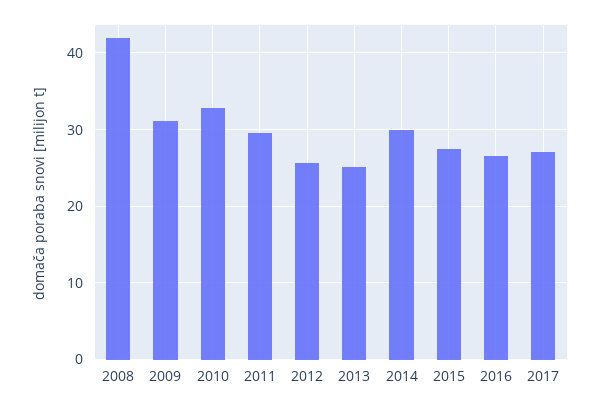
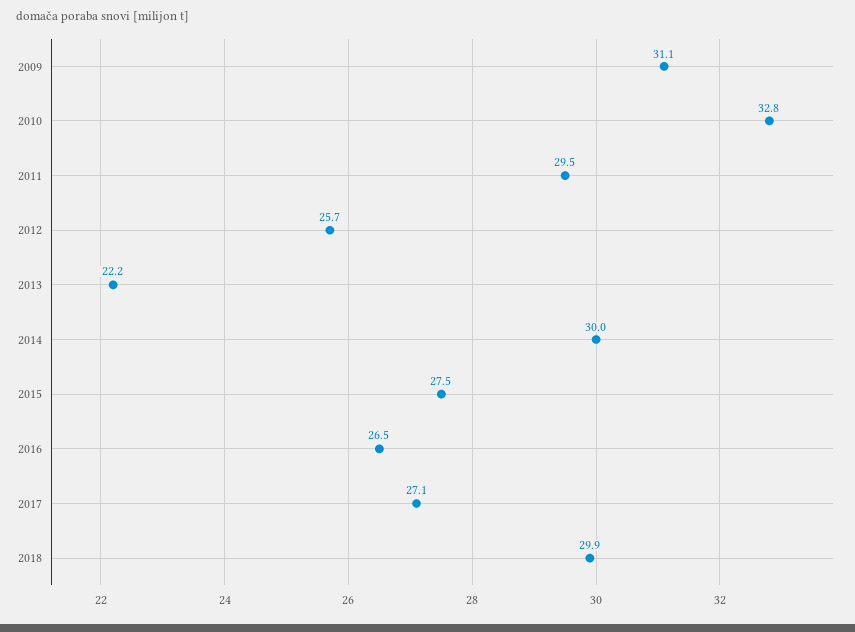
2008: 42 -> none
2013: 25 -> 22.2
2018: none -> 29.9

